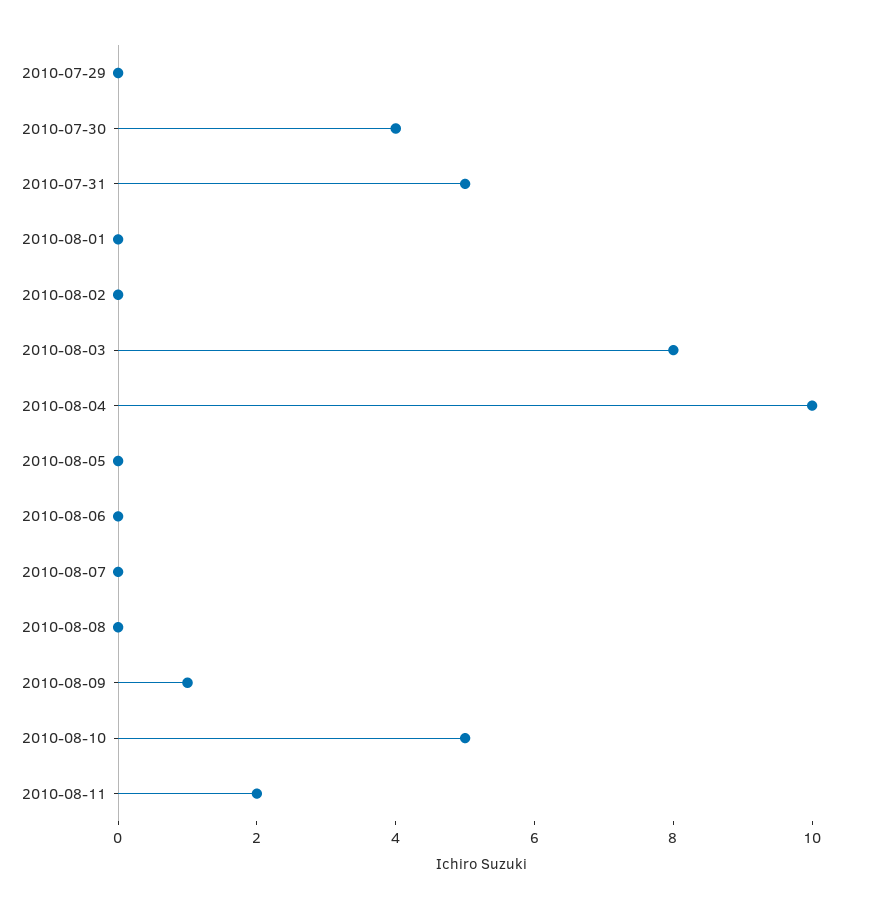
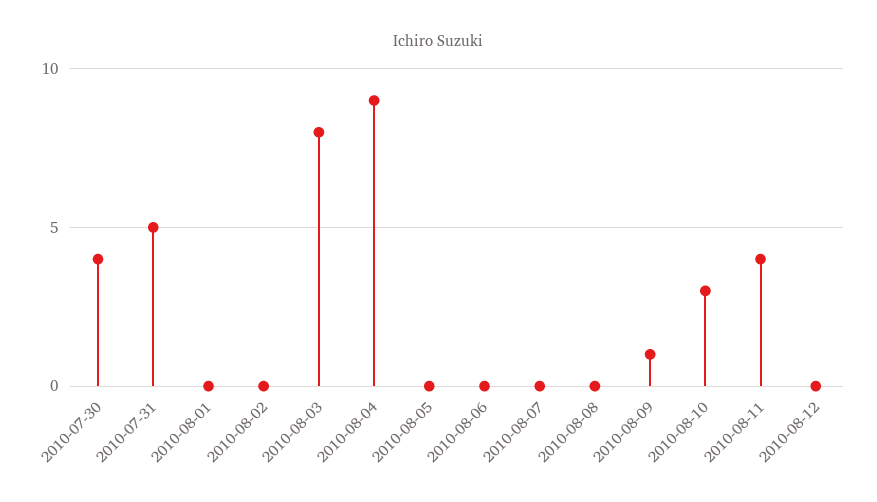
2010-07-29: 0 -> none
2010-08-04: 10 -> 9
2010-08-10: 5 -> 3
2010-08-11: 2 -> 4
2010-08-12: none -> 0

